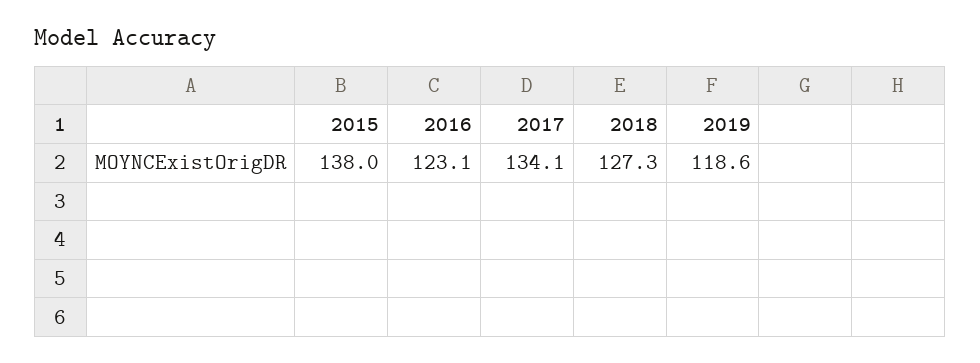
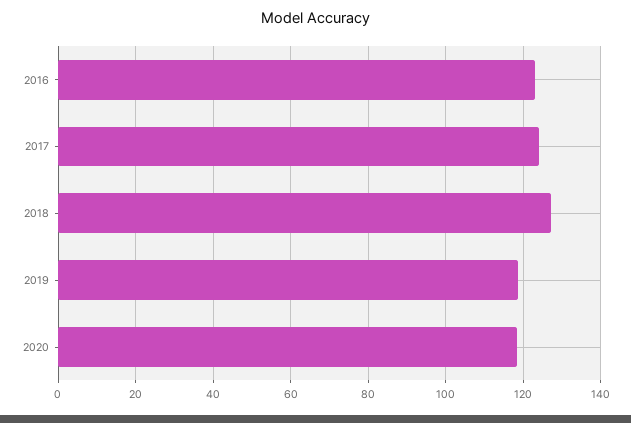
2015: 138 -> none
2017: 134.1 -> 124
2020: none -> 118

